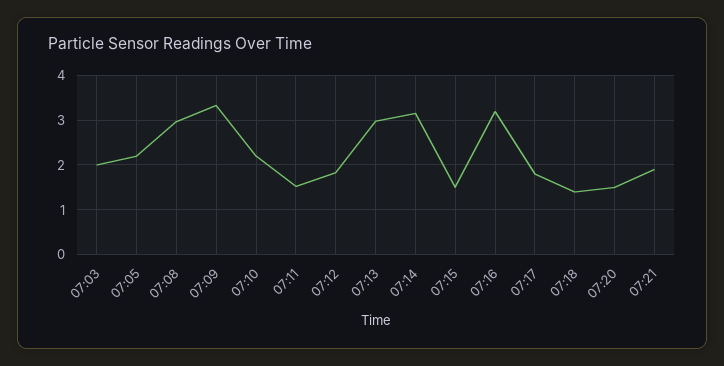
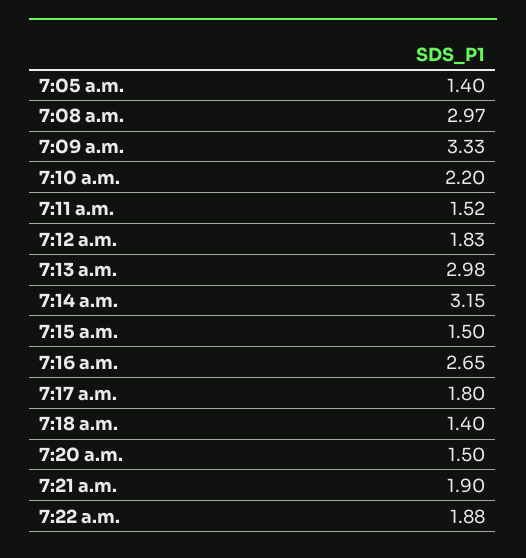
07:03: 2 -> none
07:05: 2.2 -> 1.4
07:16: 3.2 -> 2.65
7:22 a.m.: none -> 1.88

